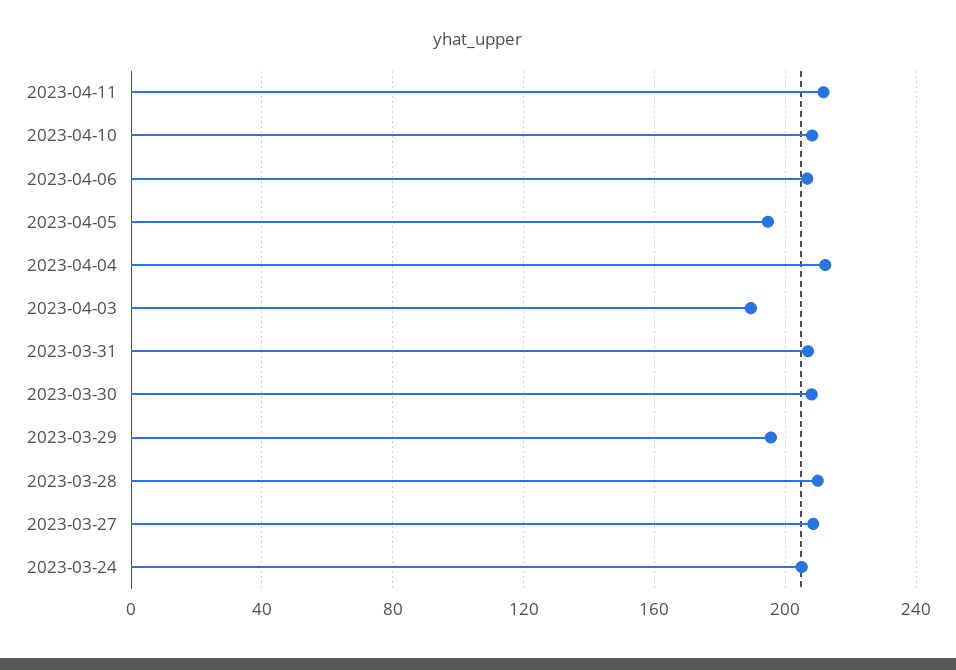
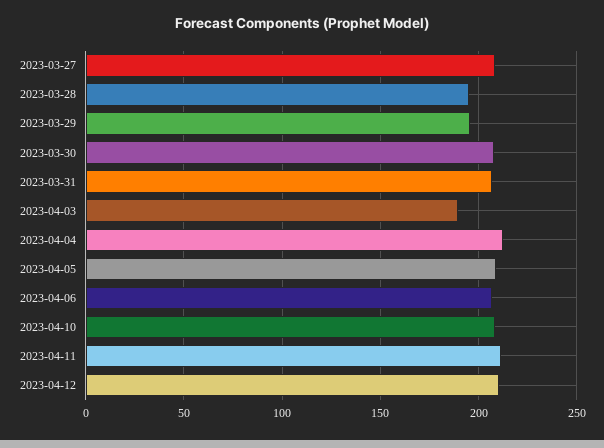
2023-04-05: 195 -> 210
2023-03-28: 210 -> 195
2023-03-24: 205 -> none
2023-04-12: none -> 210

